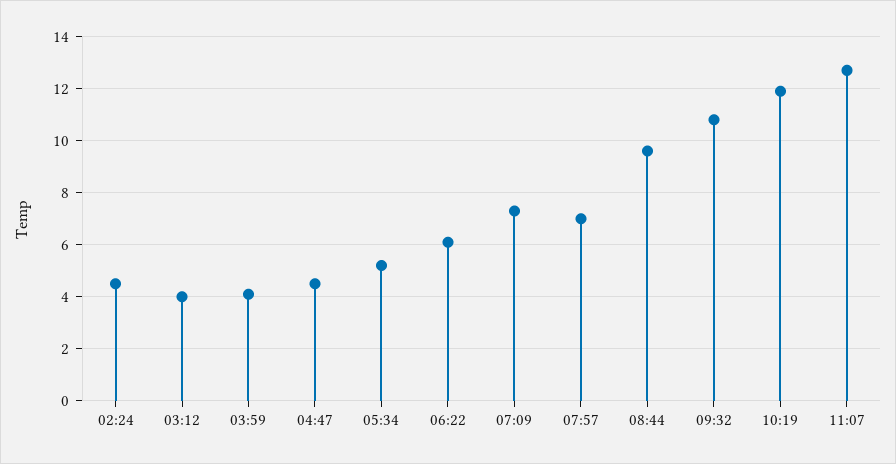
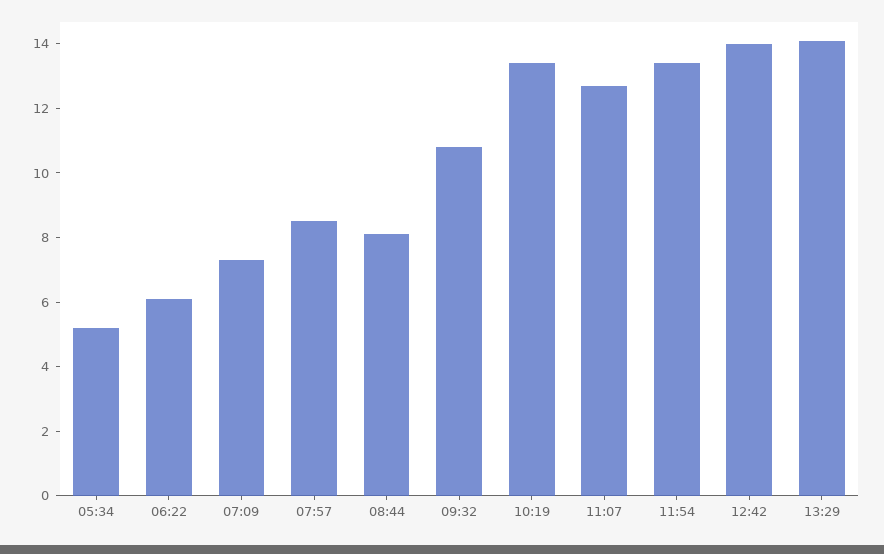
02:24: 4.5 -> none
03:12: 4 -> none
03:59: 4 -> none
04:47: 4.5 -> none
07:57: 7 -> 8.5
08:44: 9.5 -> 8
10:19: 12 -> 13.5
11:54: none -> 13.5
12:42: none -> 14
13:29: none -> 14

